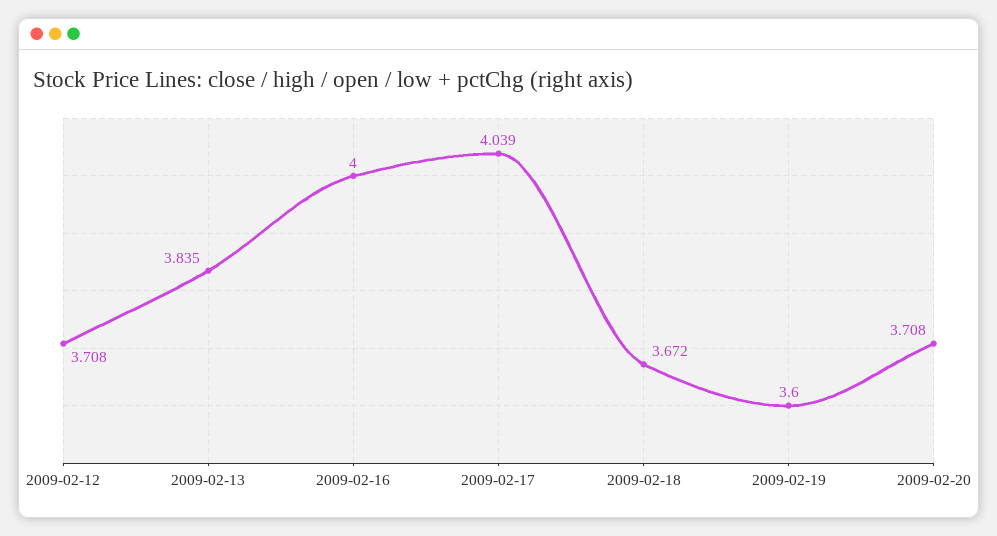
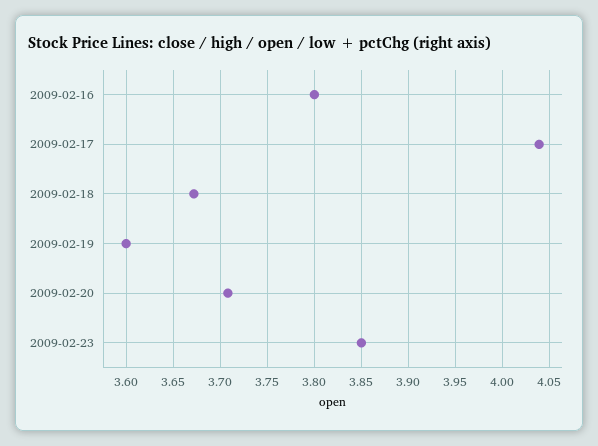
2009-02-12: 3.708 -> none
2009-02-13: 3.835 -> none
2009-02-16: 4 -> 3.8
2009-02-23: none -> 3.85

